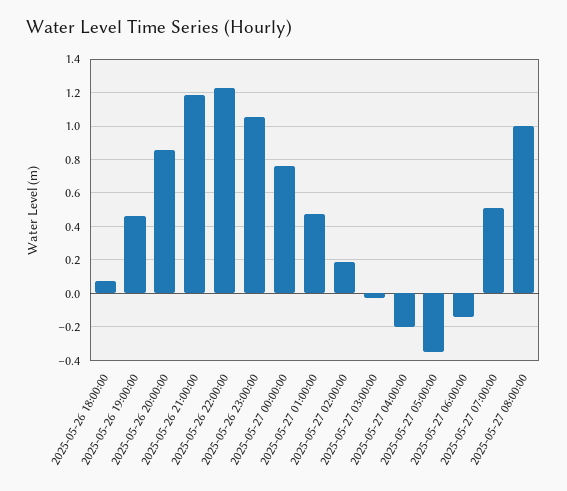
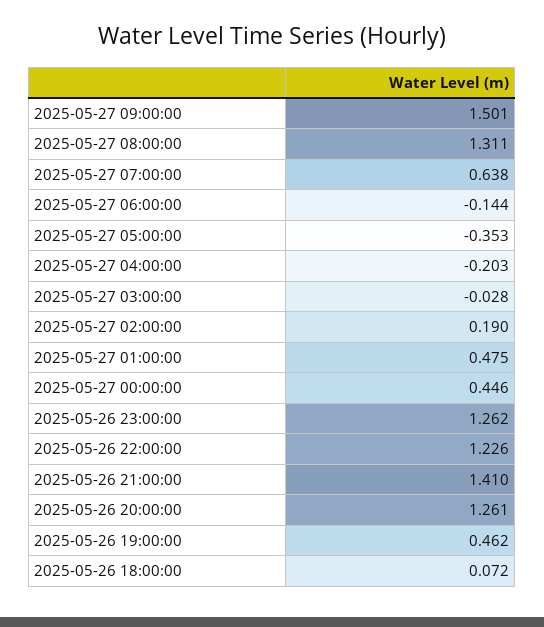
2025-05-26 20:00:00: 0.85 -> 1.261
2025-05-26 21:00:00: 1.2 -> 1.41
2025-05-26 23:00:00: 1.05 -> 1.262
2025-05-27 00:00:00: 0.75 -> 0.446
2025-05-27 07:00:00: 0.5 -> 0.638
2025-05-27 08:00:00: 1 -> 1.311
2025-05-27 09:00:00: none -> 1.501

